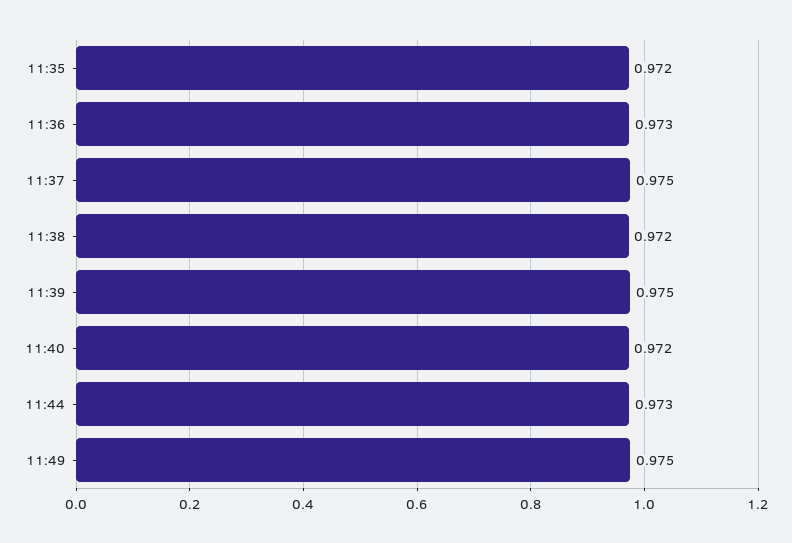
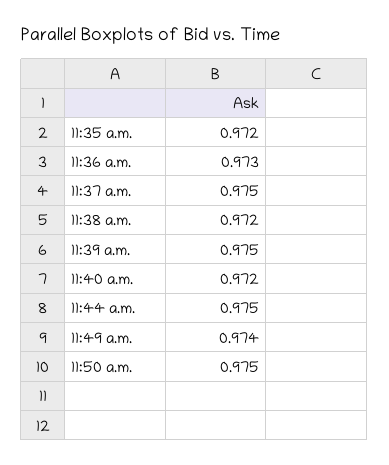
11:44: 0.973 -> 0.975
11:49: 0.975 -> 0.974
11:50 a.m.: none -> 0.975

